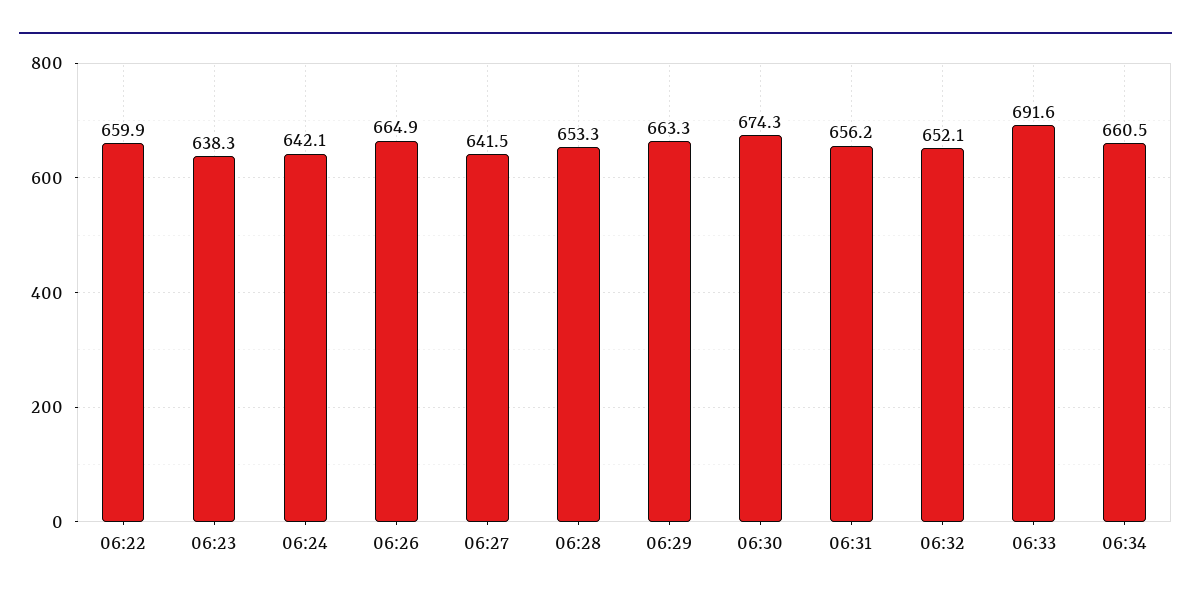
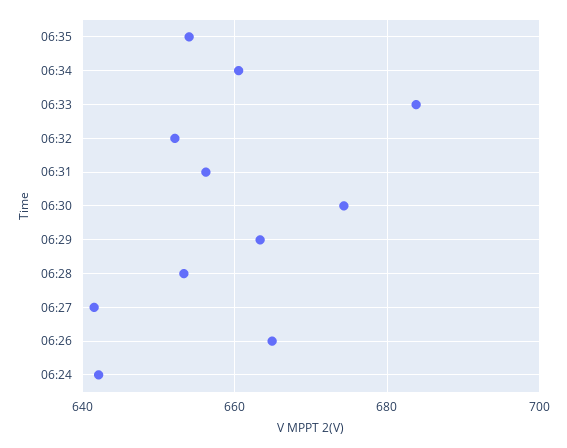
06:22: 659.9 -> none
06:23: 638.3 -> none
06:33: 691.6 -> 684
06:35: none -> 654

